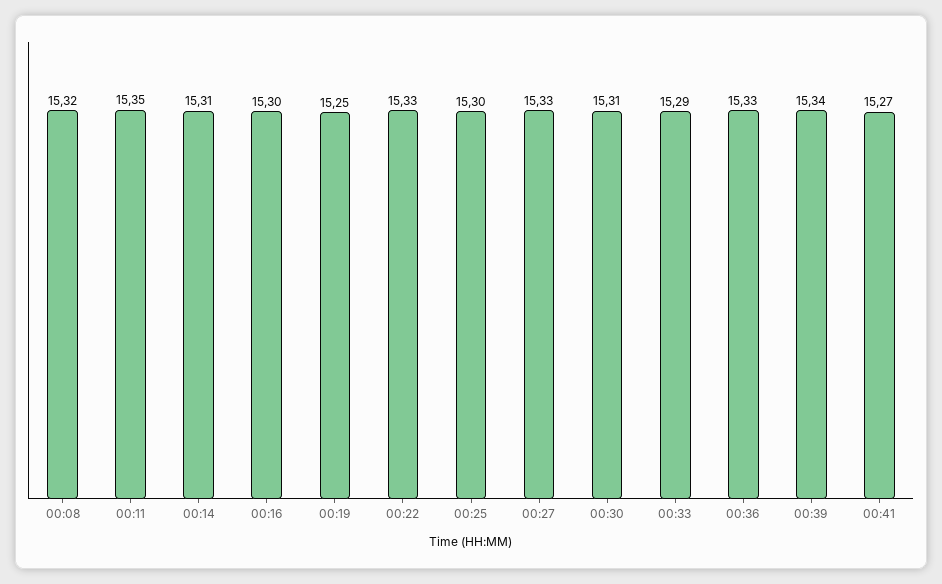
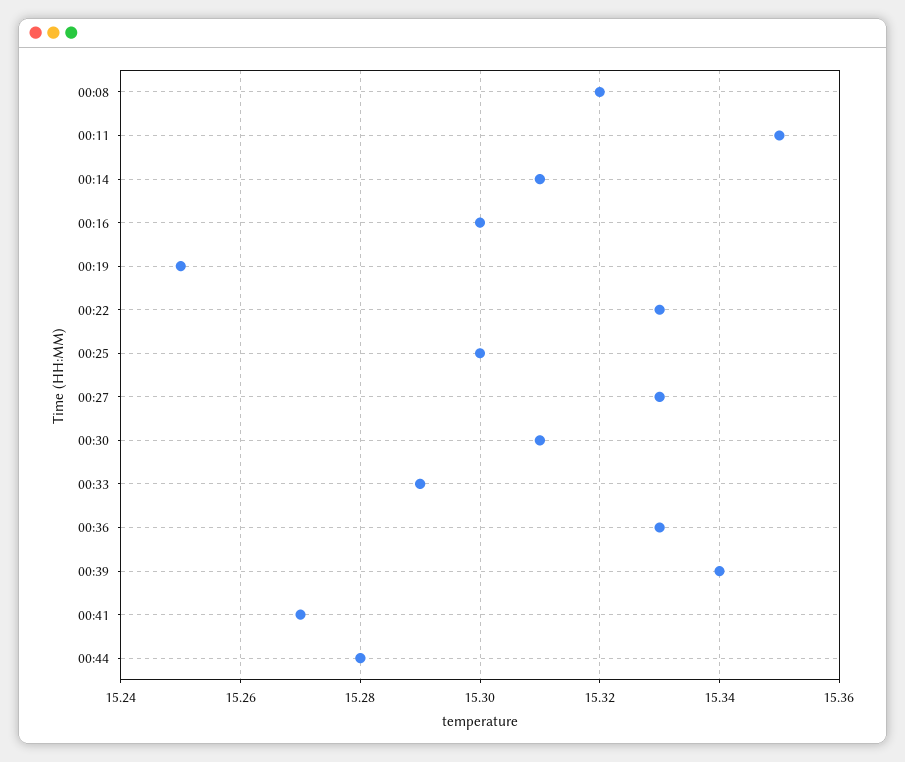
00:44: none -> 15.28

